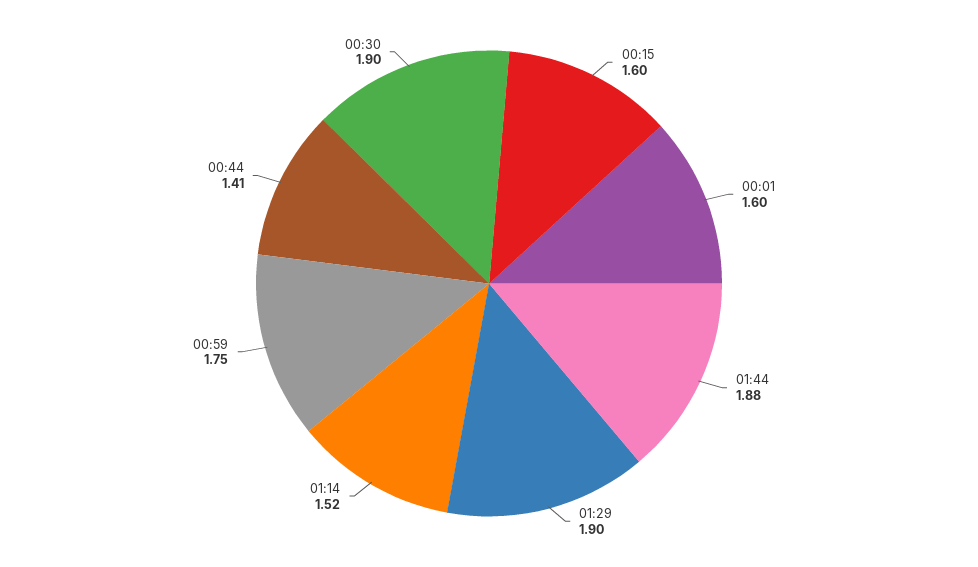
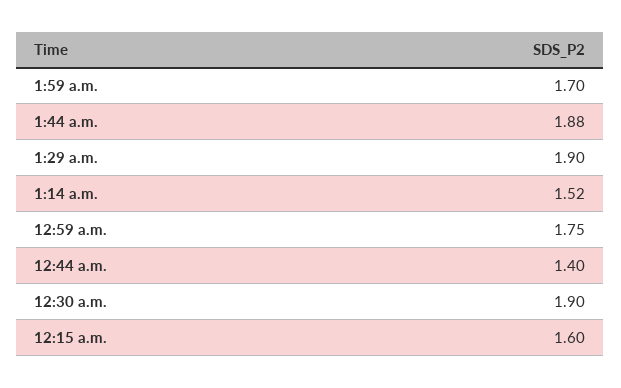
00:01: 1.6 -> none
00:44: 1.41 -> 1.4
1:59 a.m.: none -> 1.7

